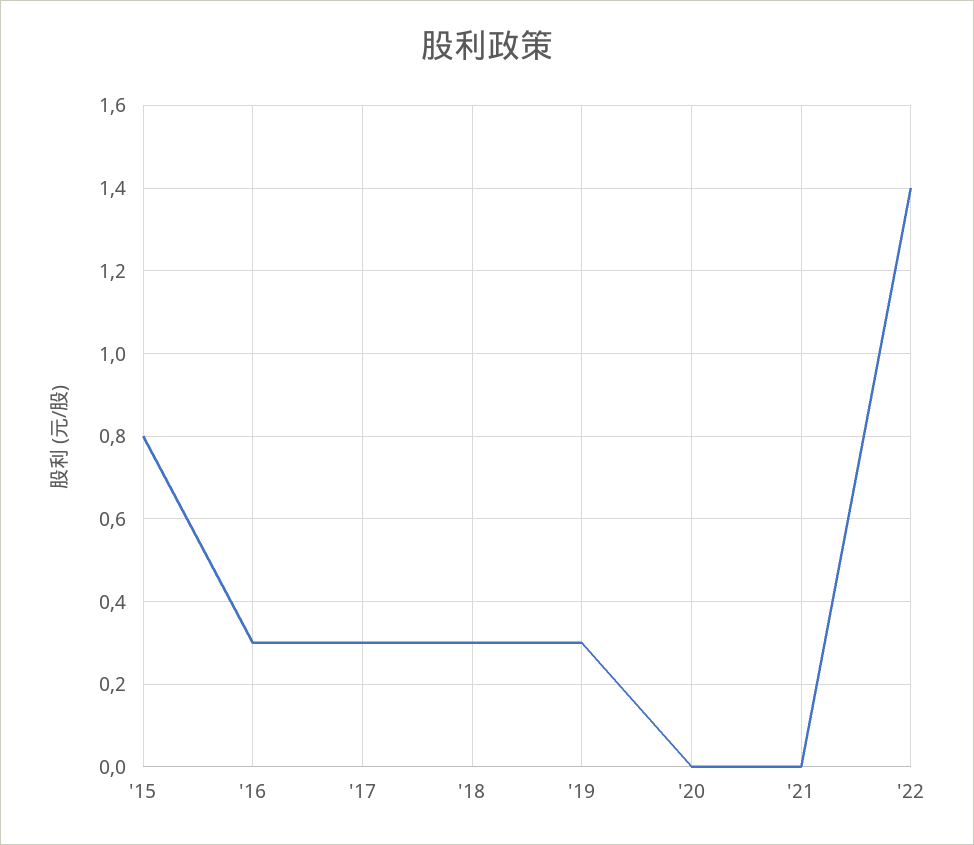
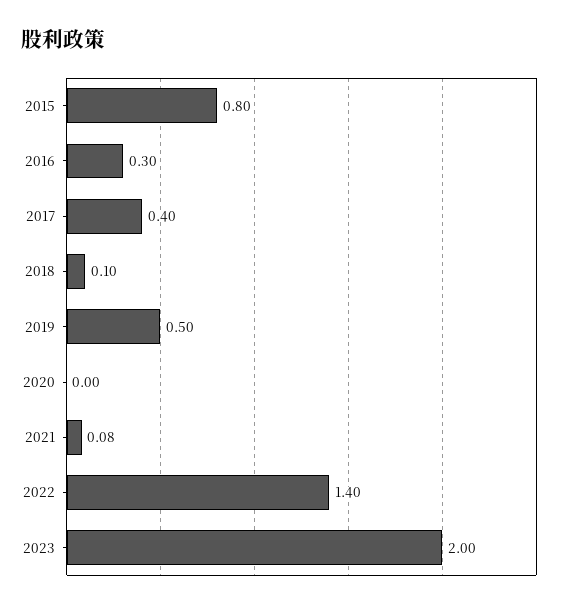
'17: 0.3 -> 0.4
'18: 0.3 -> 0.1
'19: 0.3 -> 0.5
'21: 0 -> 0.08
2023: none -> 2

